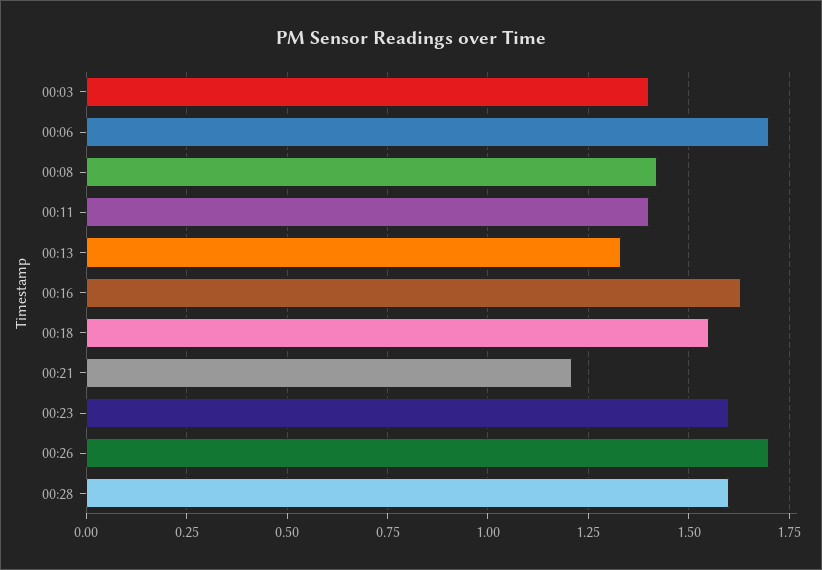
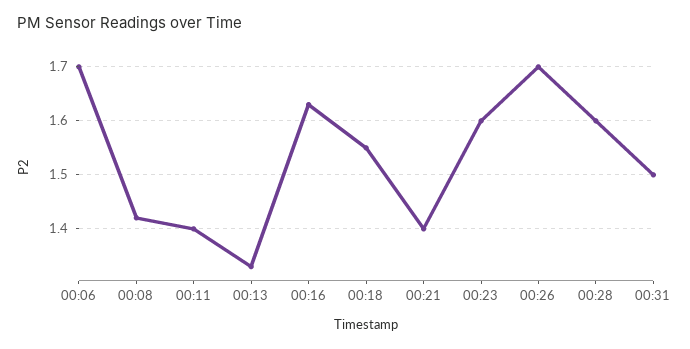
00:03: 1.4 -> none
00:21: 1.2 -> 1.4
00:31: none -> 1.5

